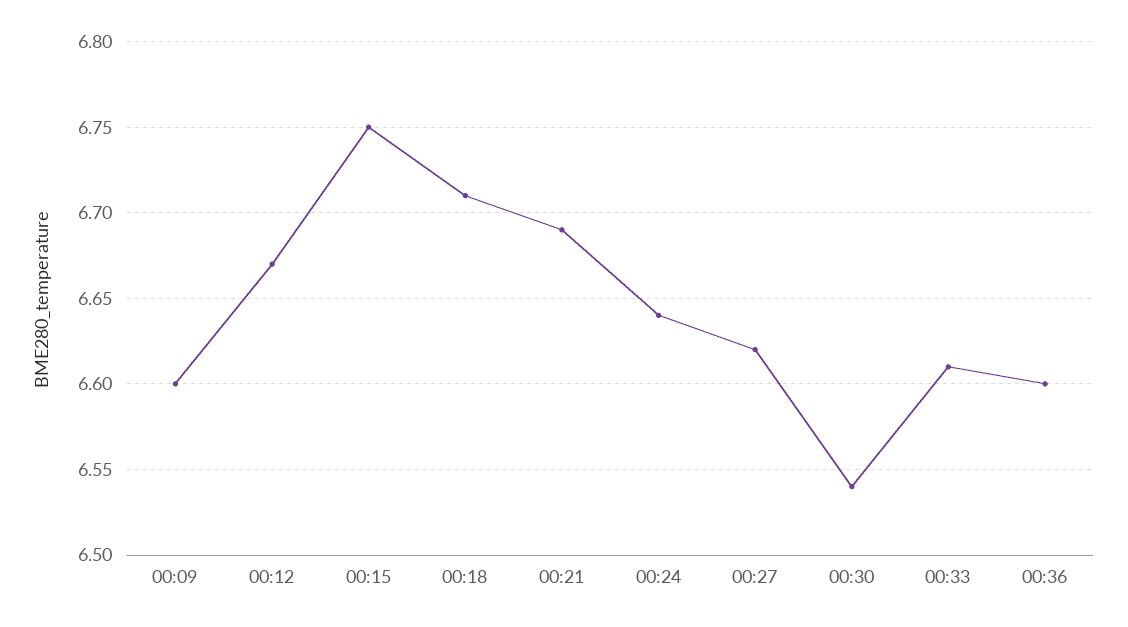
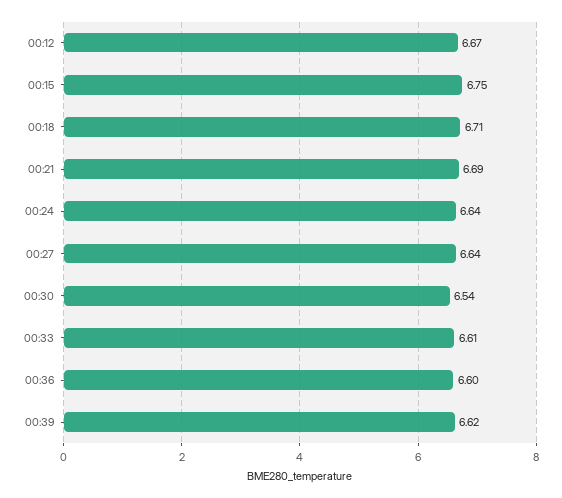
00:09: 6.6 -> none
00:27: 6.62 -> 6.64
00:39: none -> 6.62

